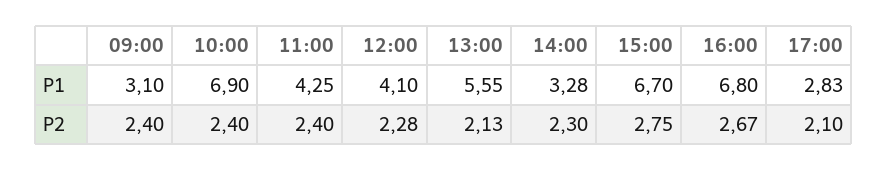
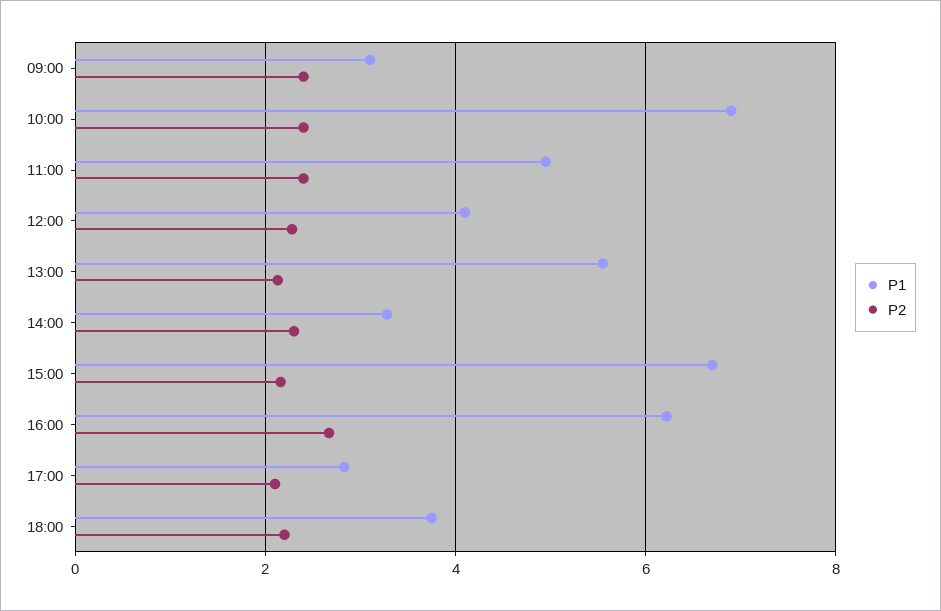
P1, 11:00: 4.25 -> 5
P1, 16:00: 6.8 -> 6.2
P2, 15:00: 2.75 -> 2.2
P1, 18:00: none -> 3.8
P2, 18:00: none -> 2.2

